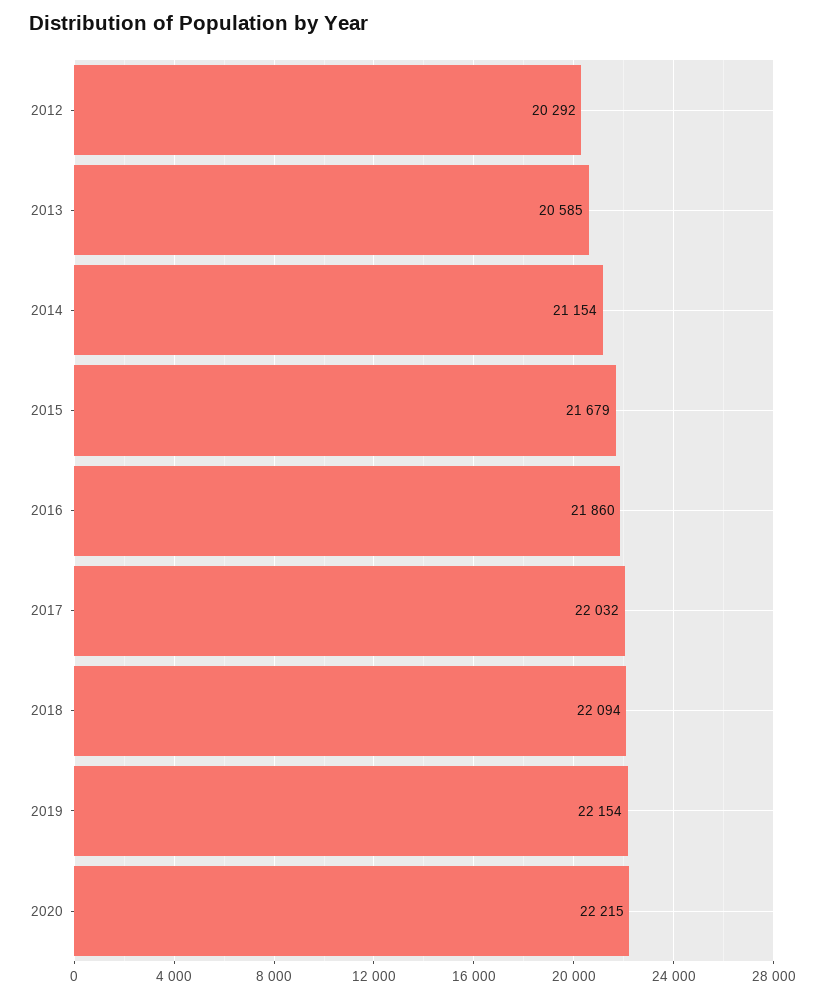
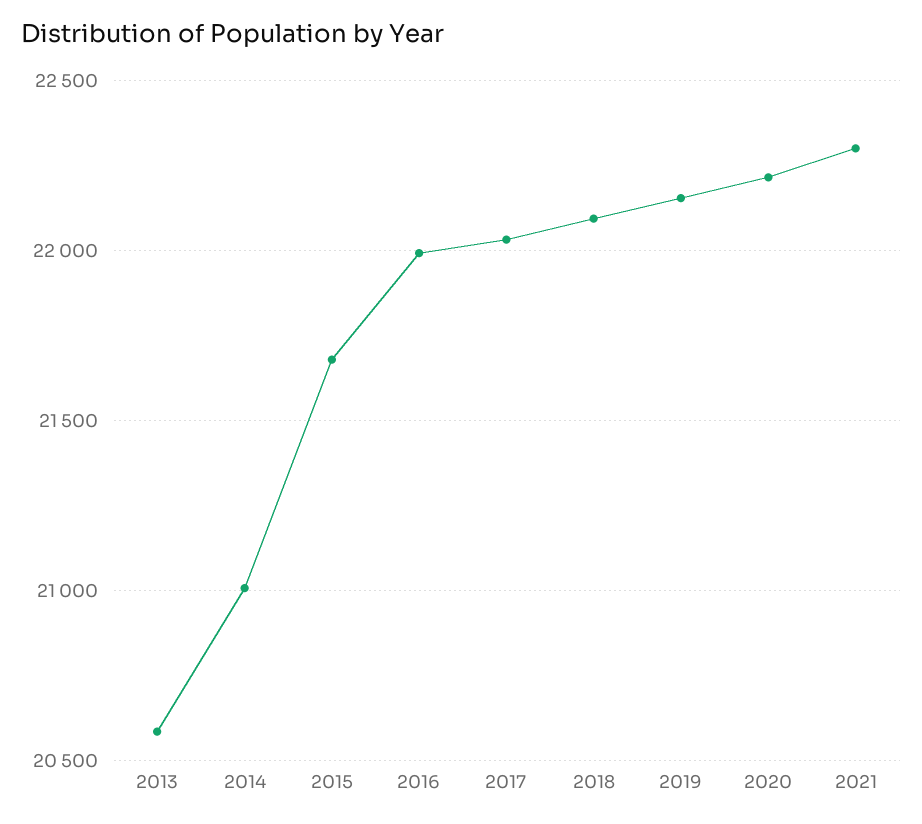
2012: 20292 -> none
2014: 21154 -> 21000
2016: 21860 -> 22000
2021: none -> 22300

